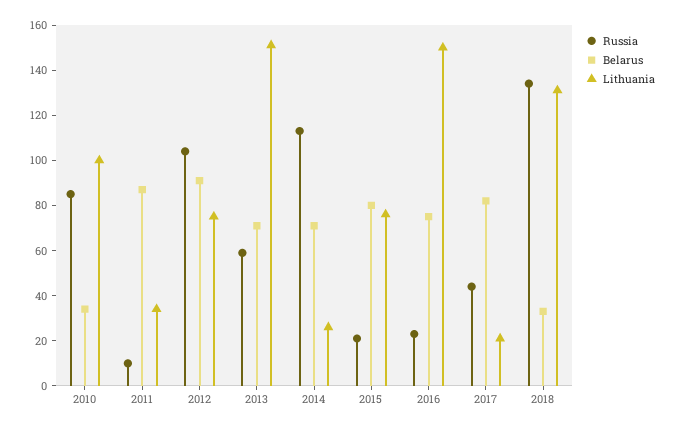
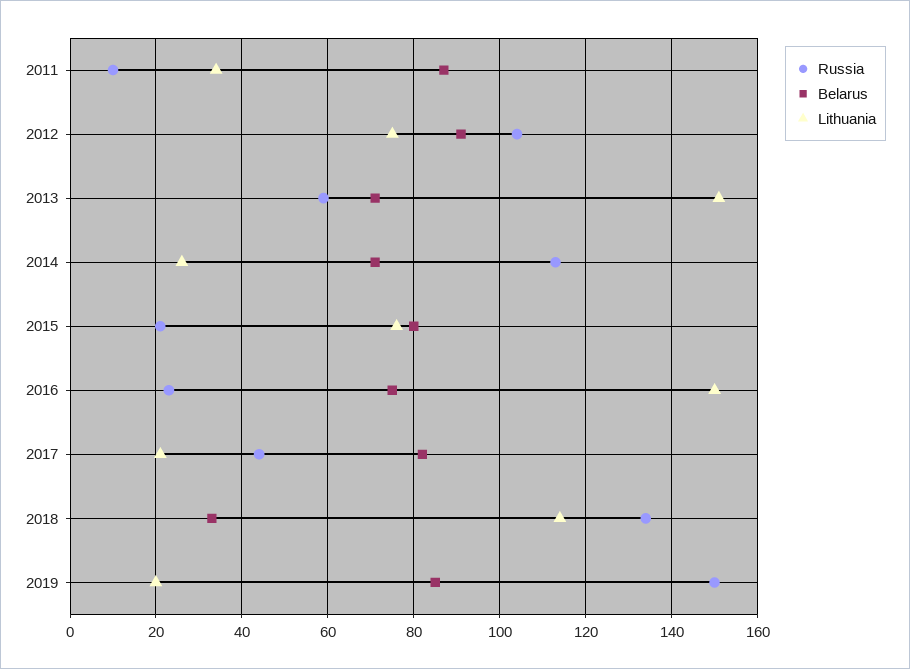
Russia, 2010: 85 -> none
Belarus, 2010: 35 -> none
Lithuania, 2010: 100 -> none
Lithuania, 2018: 130 -> 115
Russia, 2019: none -> 150
Belarus, 2019: none -> 85
Lithuania, 2019: none -> 20

